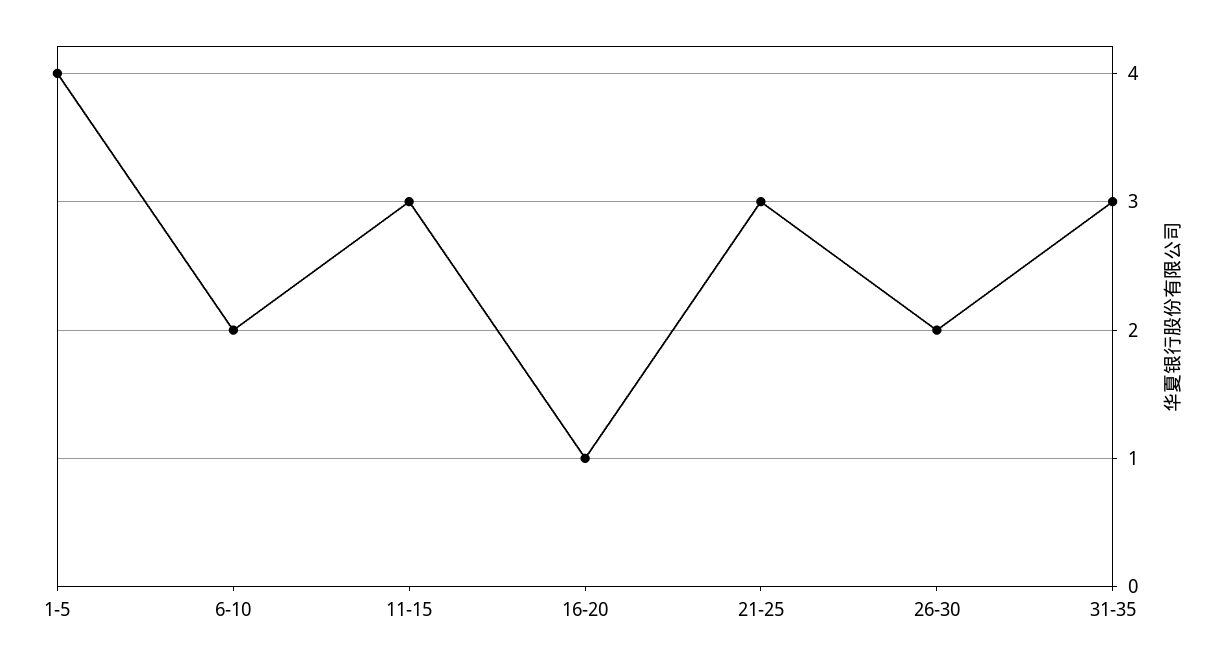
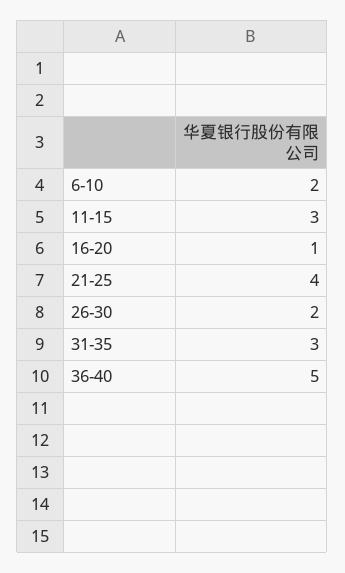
1-5: 4 -> none
21-25: 3 -> 4
36-40: none -> 5

